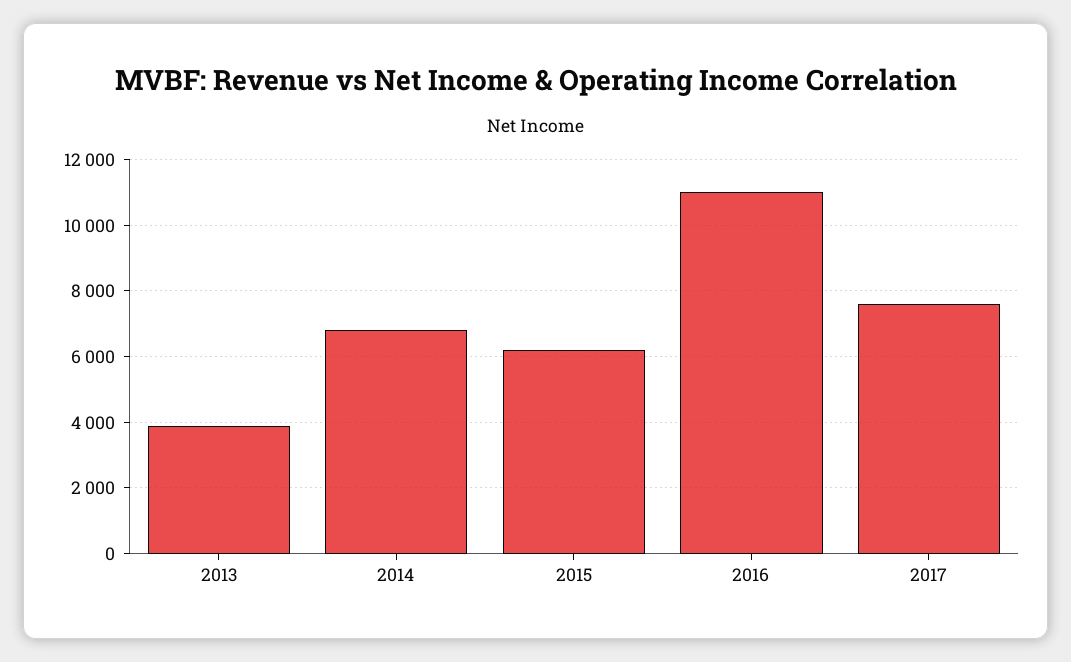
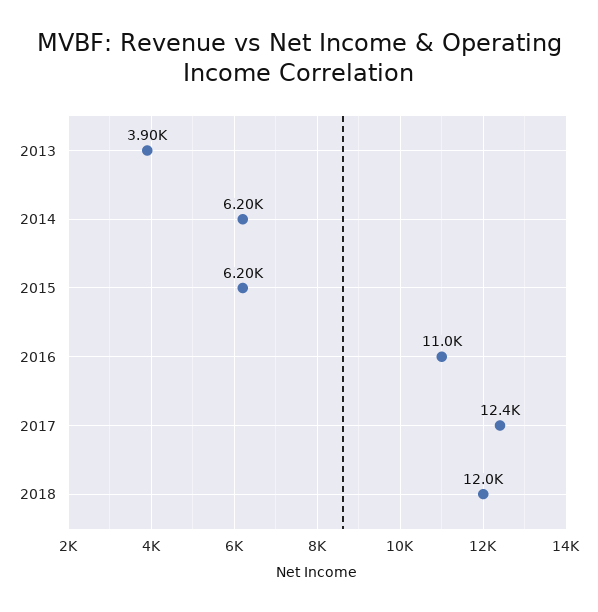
2014: 6800 -> 6200
2017: 7600 -> 12400
2018: none -> 12000

